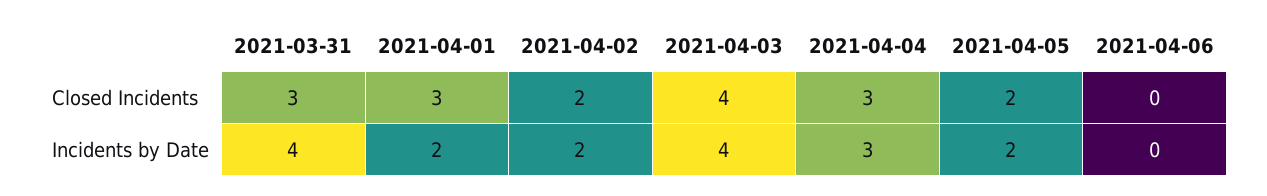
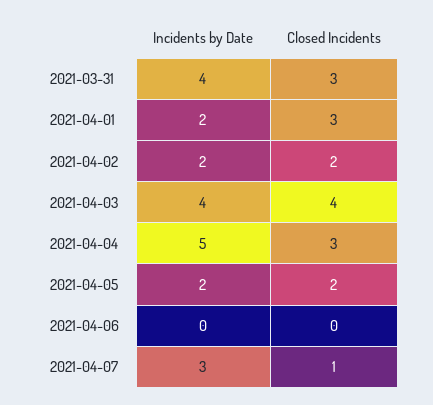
2021-04-04, Incidents by Date: 3 -> 5
2021-04-07, Incidents by Date: none -> 3
2021-04-07, Closed Incidents: none -> 1

